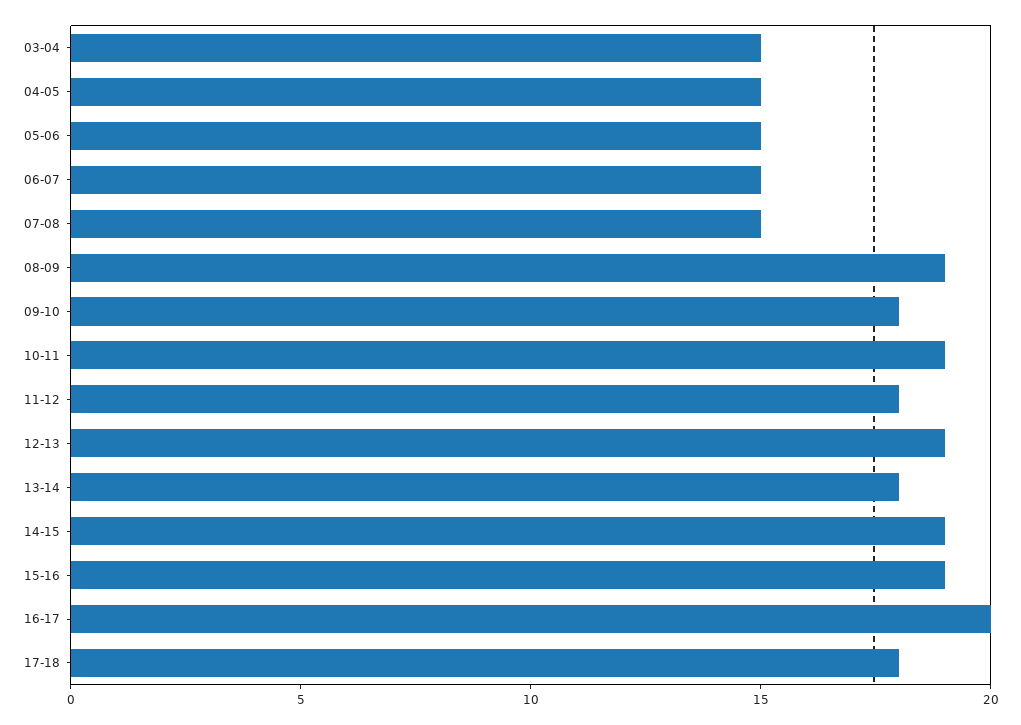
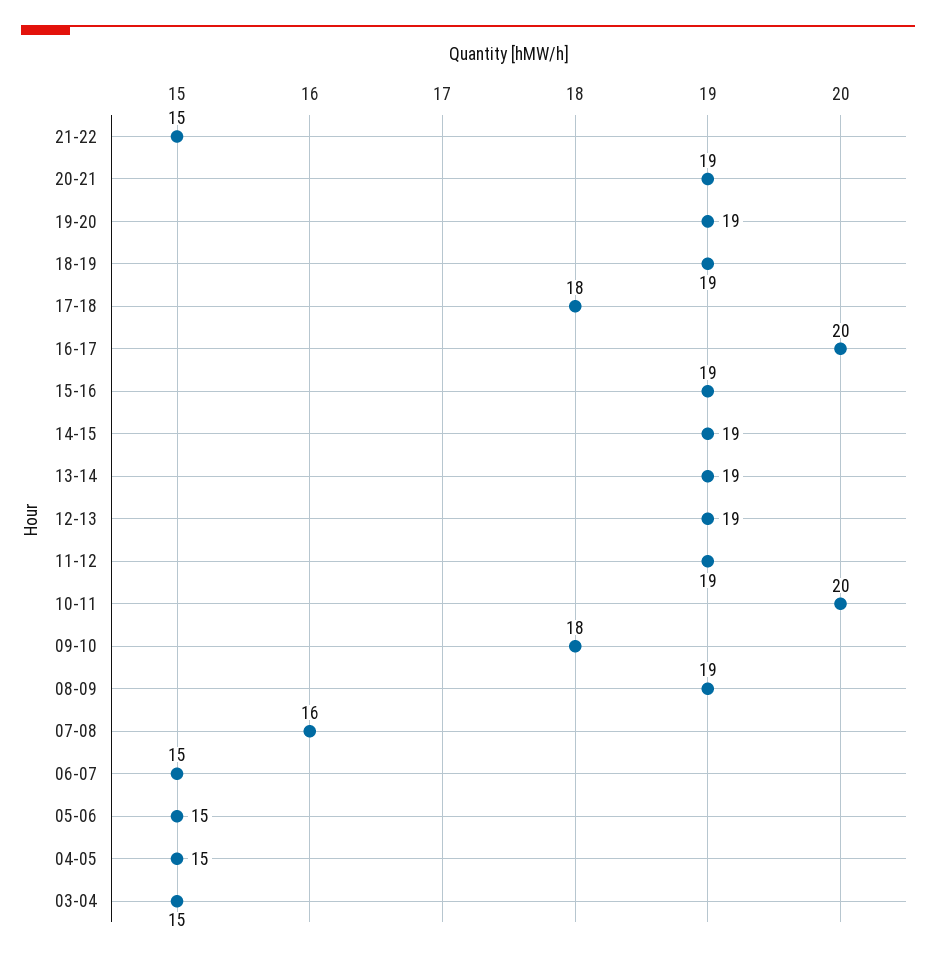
07-08: 15 -> 16
10-11: 19 -> 20
11-12: 18 -> 19
13-14: 18 -> 19
21-22: none -> 15
20-21: none -> 19
19-20: none -> 19
18-19: none -> 19

